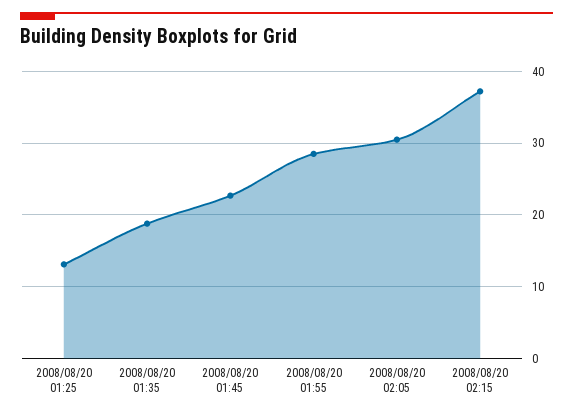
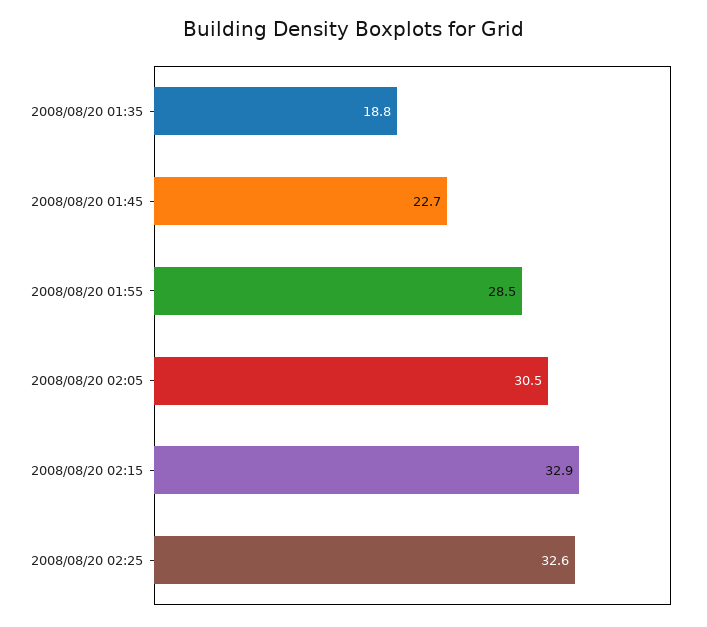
2008/08/20 01:25: 13 -> none
2008/08/20 02:15: 37 -> 32.9
2008/08/20 02:25: none -> 32.6

